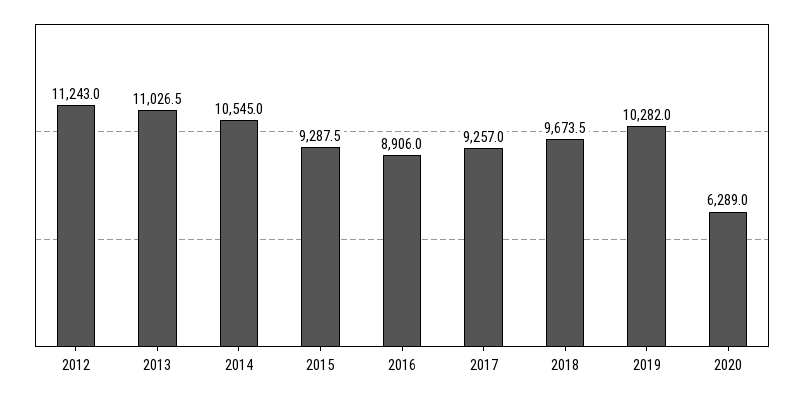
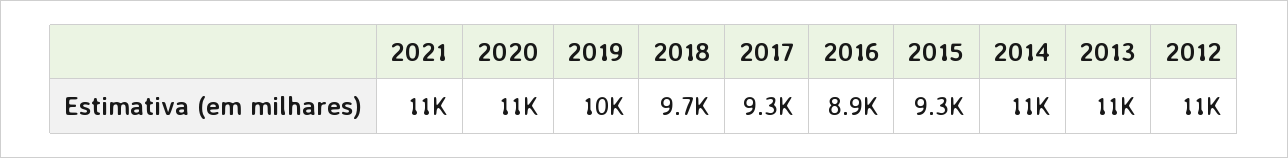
2020: 6289 -> 11000
2021: none -> 11000

